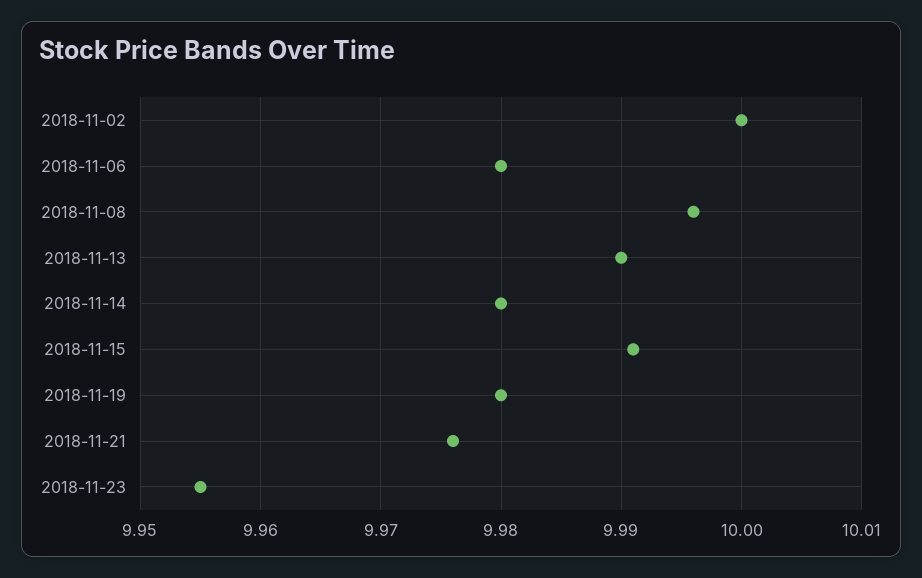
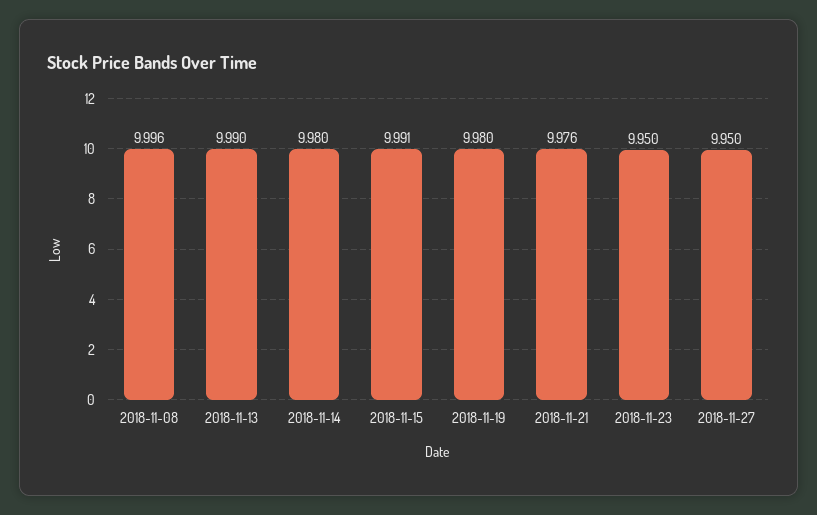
2018-11-02: 10 -> none
2018-11-06: 9.98 -> none
2018-11-23: 9.955 -> 9.95
2018-11-27: none -> 9.95

